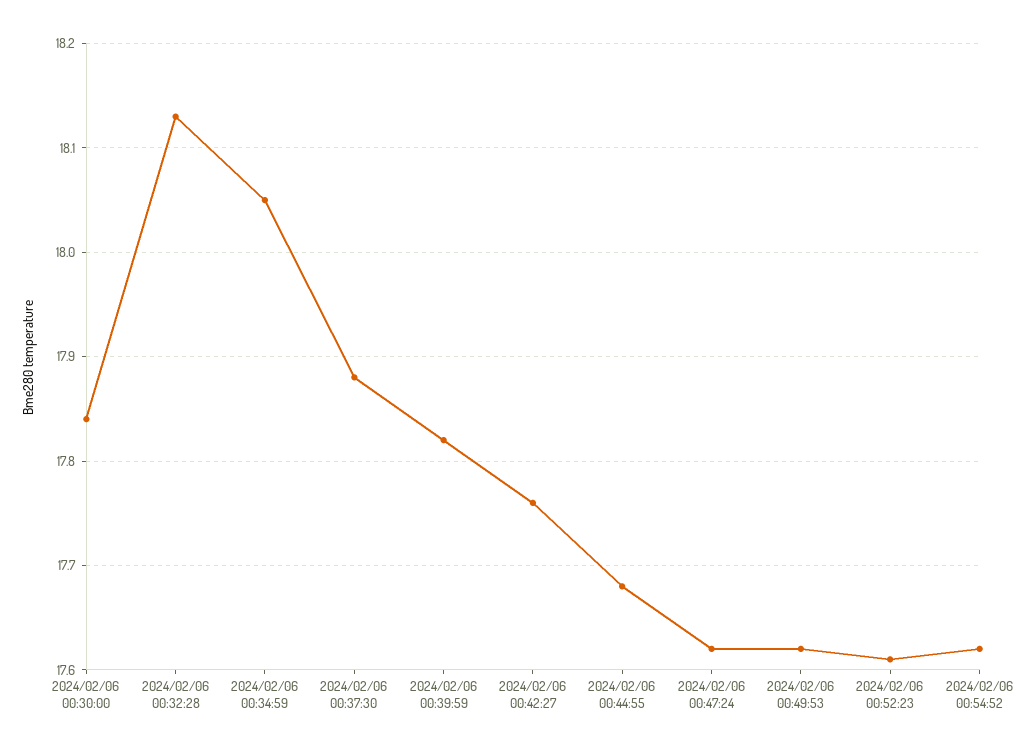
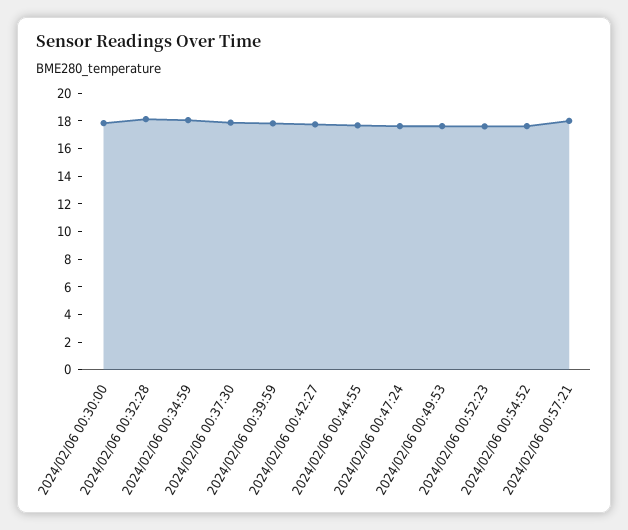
2024/02/06 00:57:21: none -> 18

